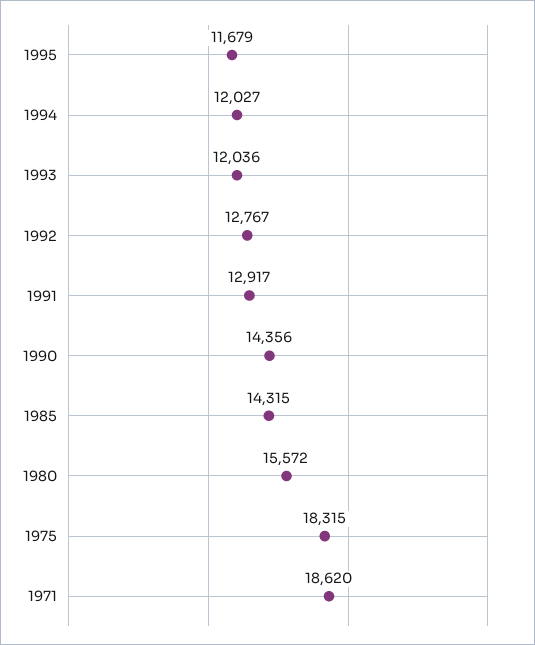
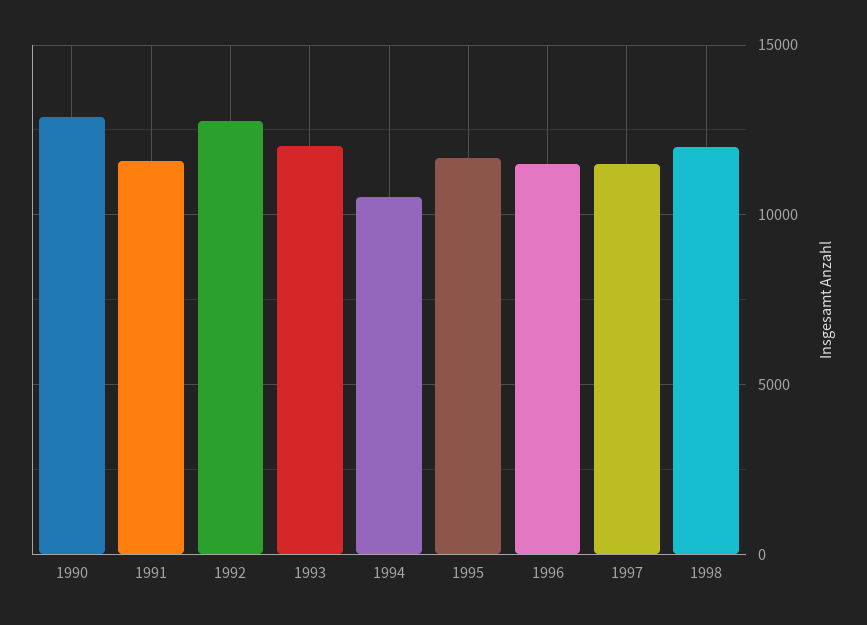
1994: 12027 -> 10500
1991: 12917 -> 11500
1990: 14356 -> 13000
1985: 14315 -> none
1980: 15572 -> none
1975: 18315 -> none
1971: 18620 -> none
1996: none -> 11500
1997: none -> 11500
1998: none -> 12000

